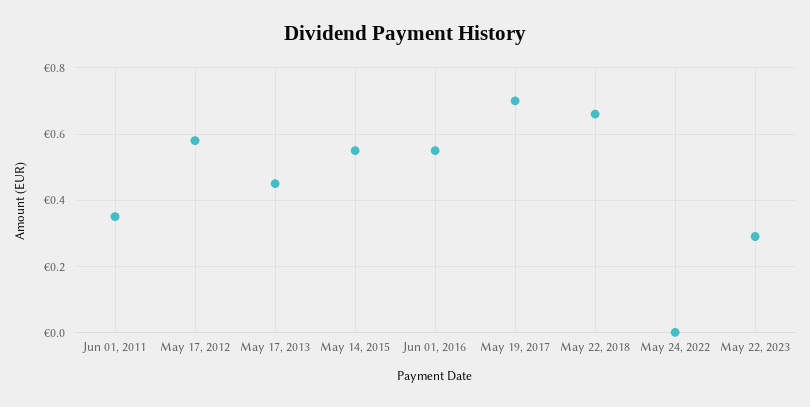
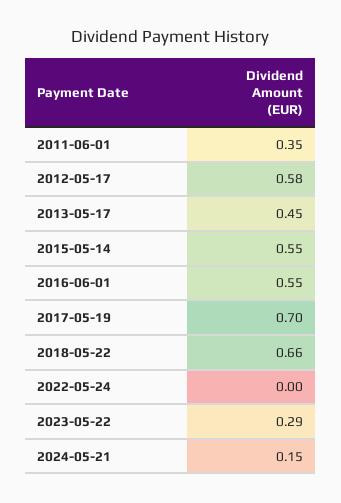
2024-05-21: none -> 0.15

